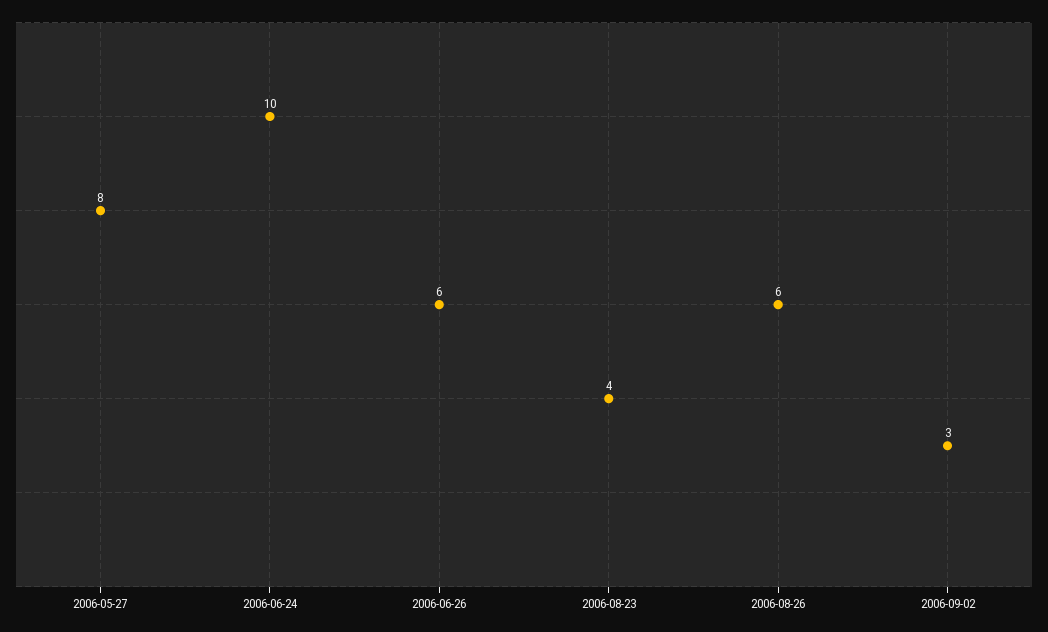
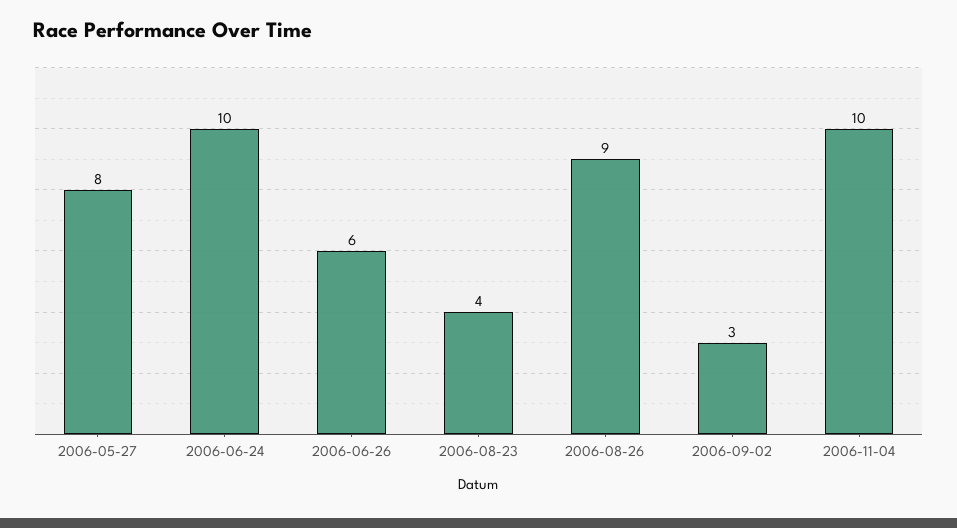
2006-08-26: 6 -> 9
2006-11-04: none -> 10

